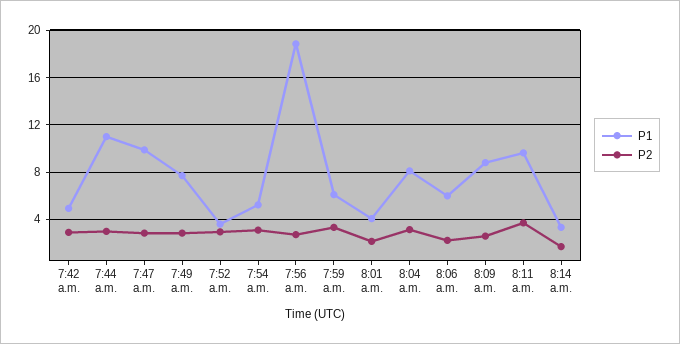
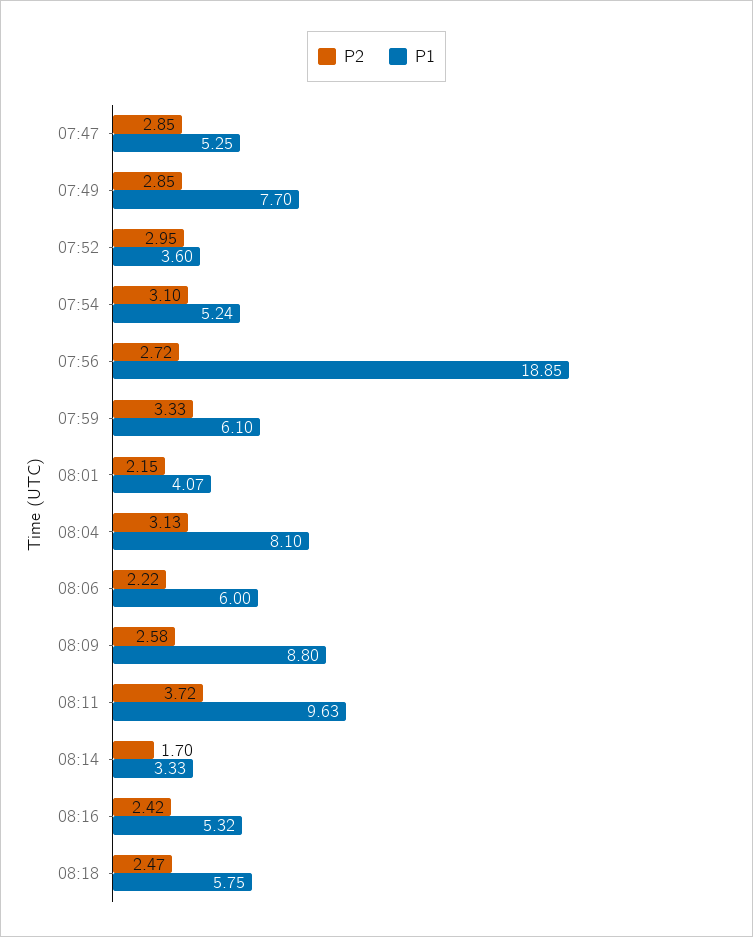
P1, 7:42 a.m.: 5 -> none
P2, 7:42 a.m.: 3 -> none
P1, 7:44 a.m.: 11 -> none
P2, 7:44 a.m.: 3 -> none
P1, 7:47 a.m.: 10 -> 5.25
P2, 08:16: none -> 2.42
P1, 08:16: none -> 5.32
P2, 08:18: none -> 2.47
P1, 08:18: none -> 5.75

